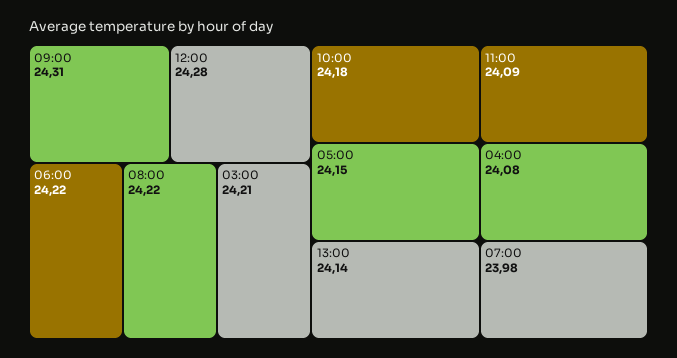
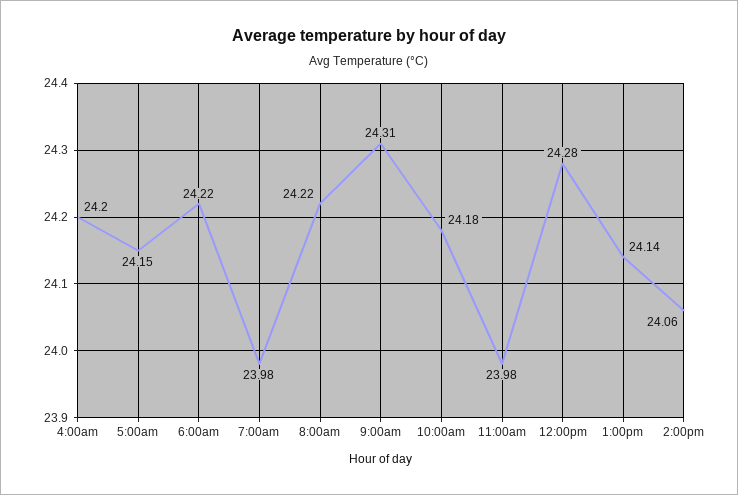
03:00: 24.21 -> none
11:00: 24.09 -> 23.98
04:00: 24.08 -> 24.2
2:00pm: none -> 24.06

